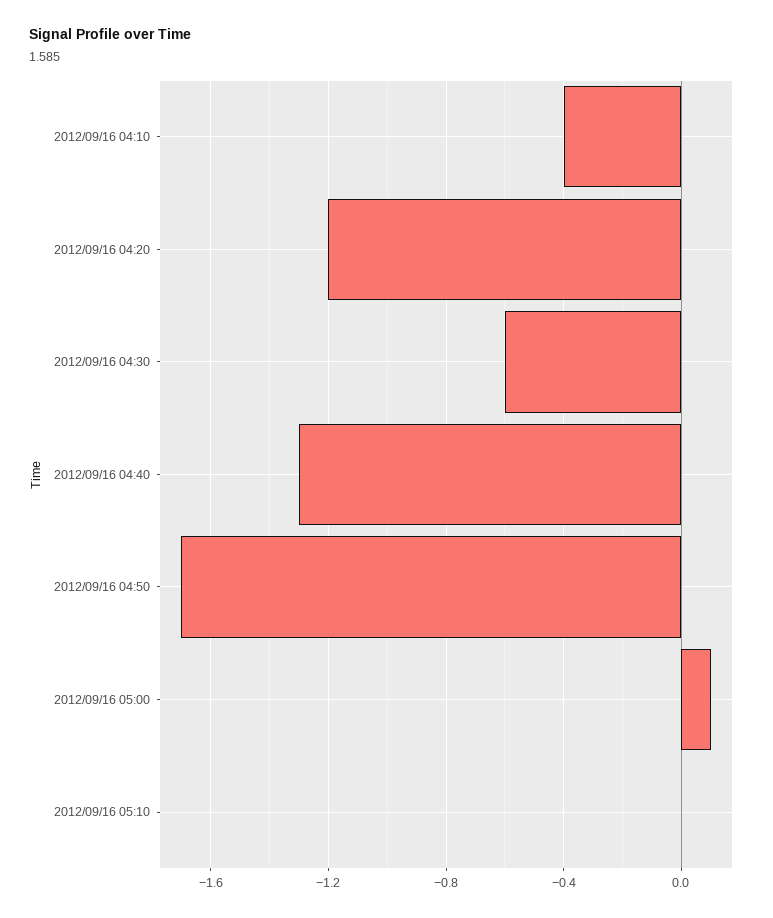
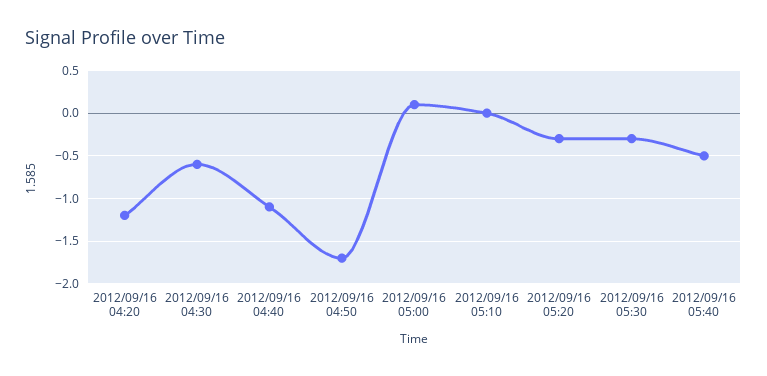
2012/09/16 04:10: -0.4 -> none
2012/09/16 04:40: -1.3 -> -1.1
2012/09/16 05:20: none -> -0.3
2012/09/16 05:30: none -> -0.3
2012/09/16 05:40: none -> -0.5

